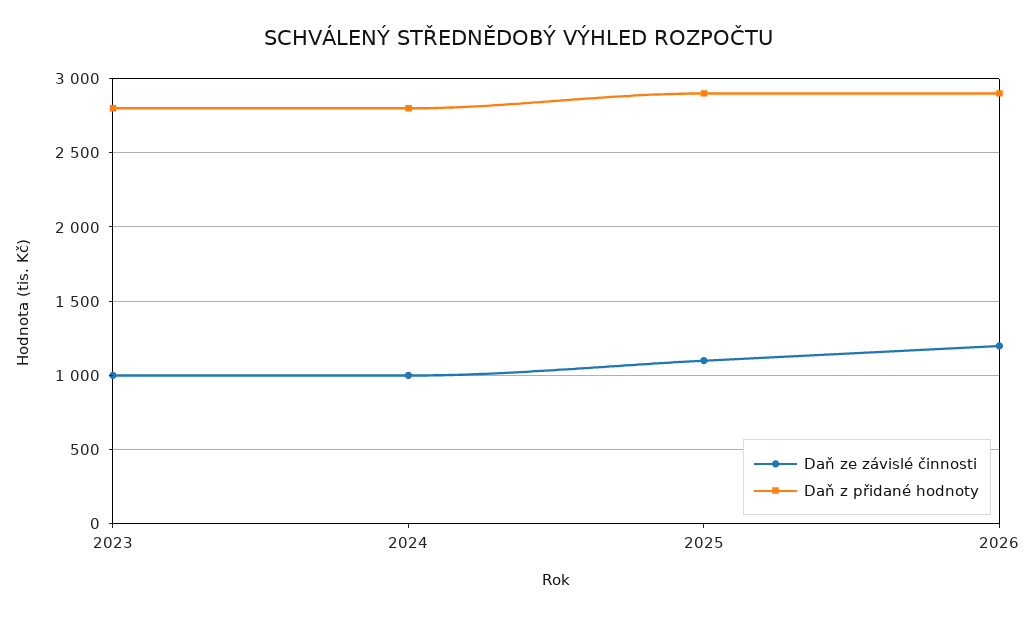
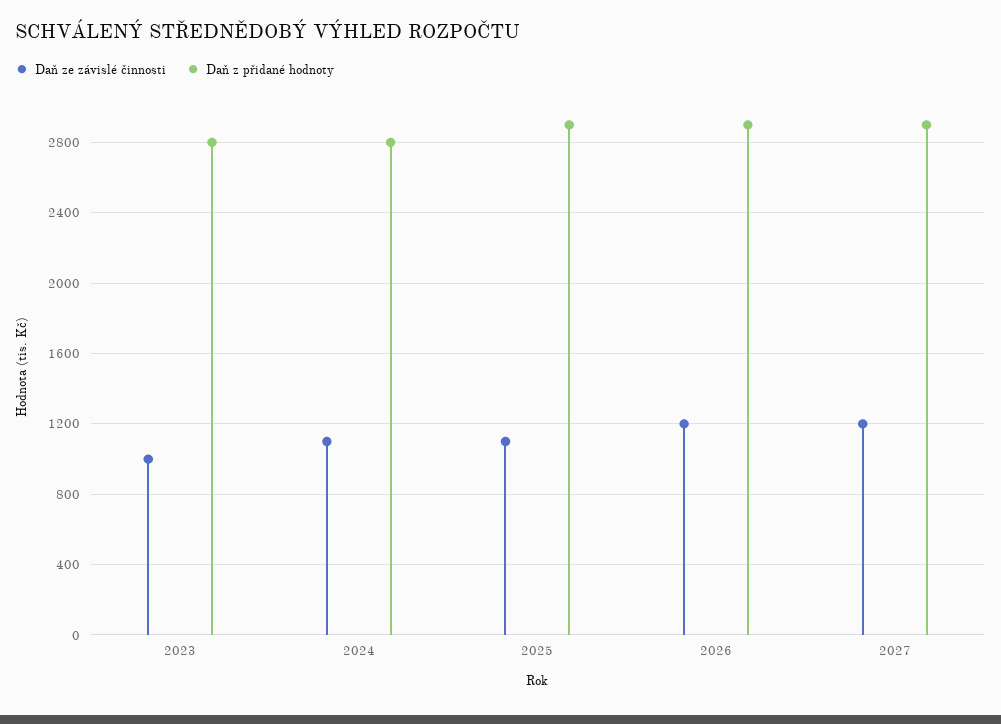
Daň ze závislé činnosti, 2024: 1000 -> 1100
Daň ze závislé činnosti, 2027: none -> 1200
Daň z přidané hodnoty, 2027: none -> 2900

